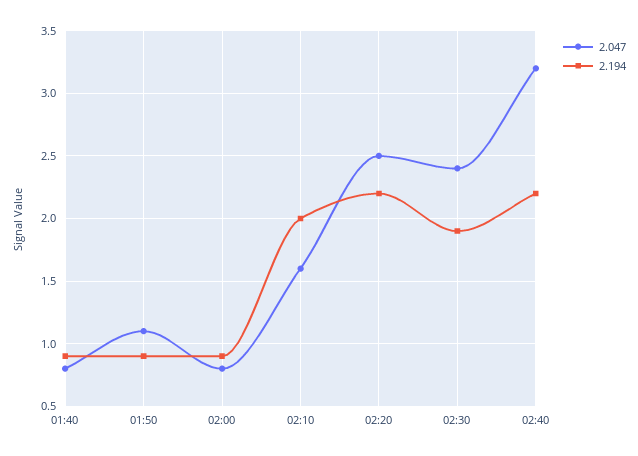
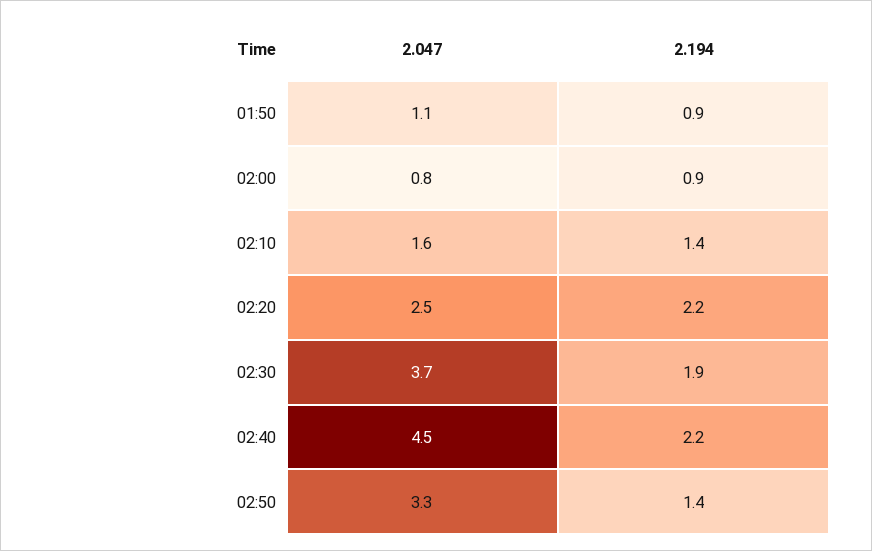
2.047, 01:40: 0.8 -> none
2.194, 01:40: 0.9 -> none
2.194, 02:10: 2 -> 1.4
2.047, 02:30: 2.4 -> 3.7
2.047, 02:40: 3.2 -> 4.5
2.047, 02:50: none -> 3.3
2.194, 02:50: none -> 1.4

